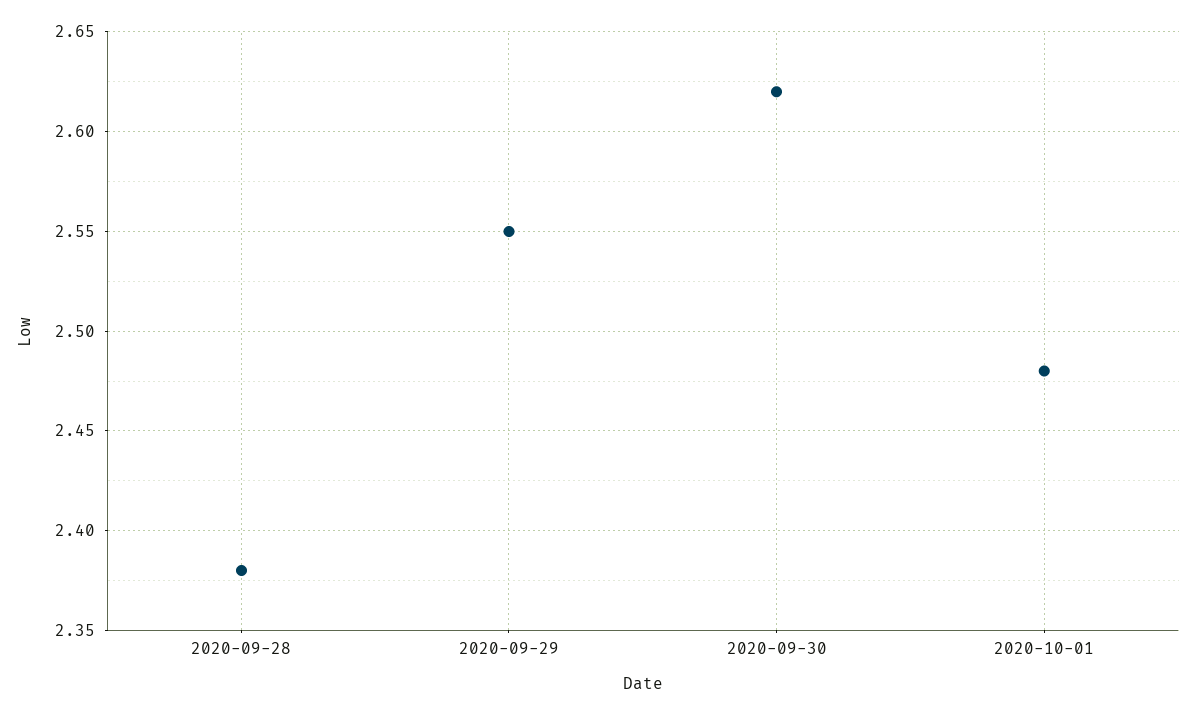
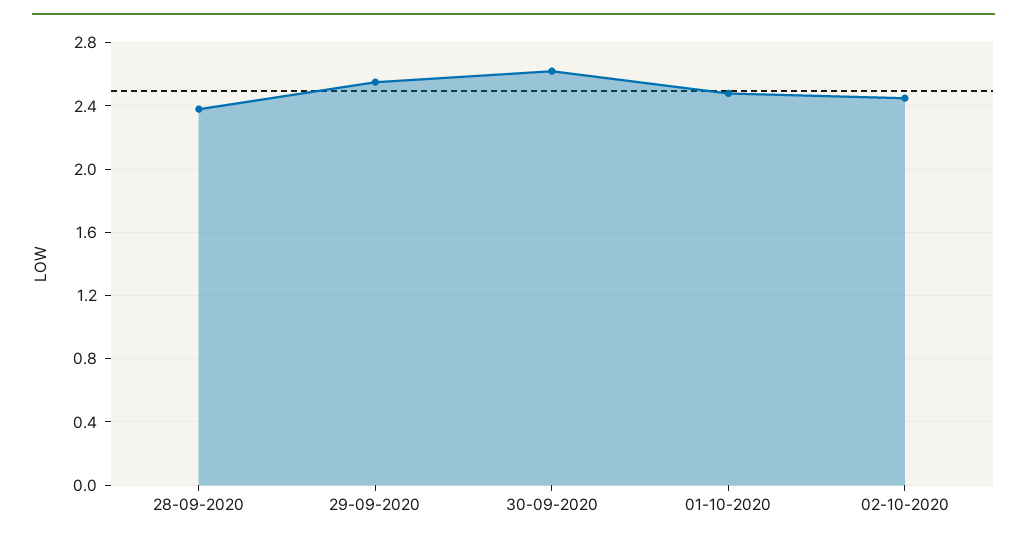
02-10-2020: none -> 2.45

